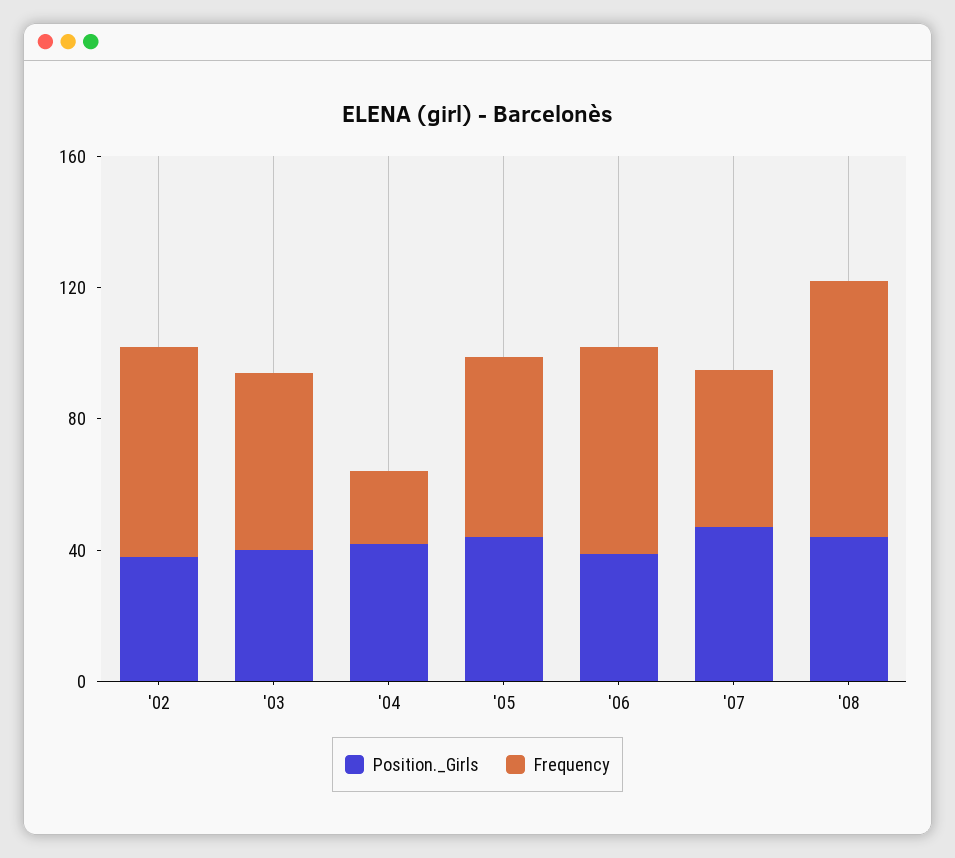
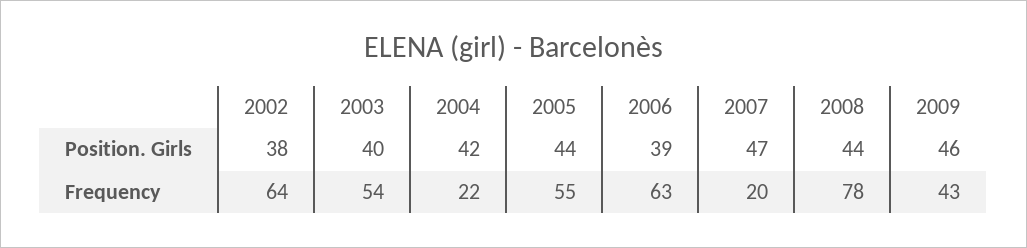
Frequency, '07: 50 -> 20
Position._Girls, 2009: none -> 46
Frequency, 2009: none -> 43

